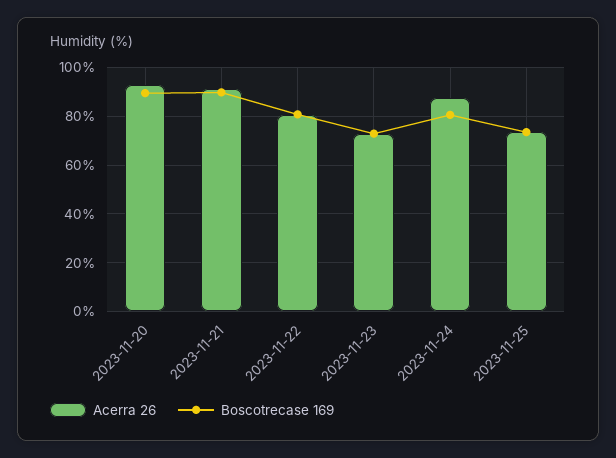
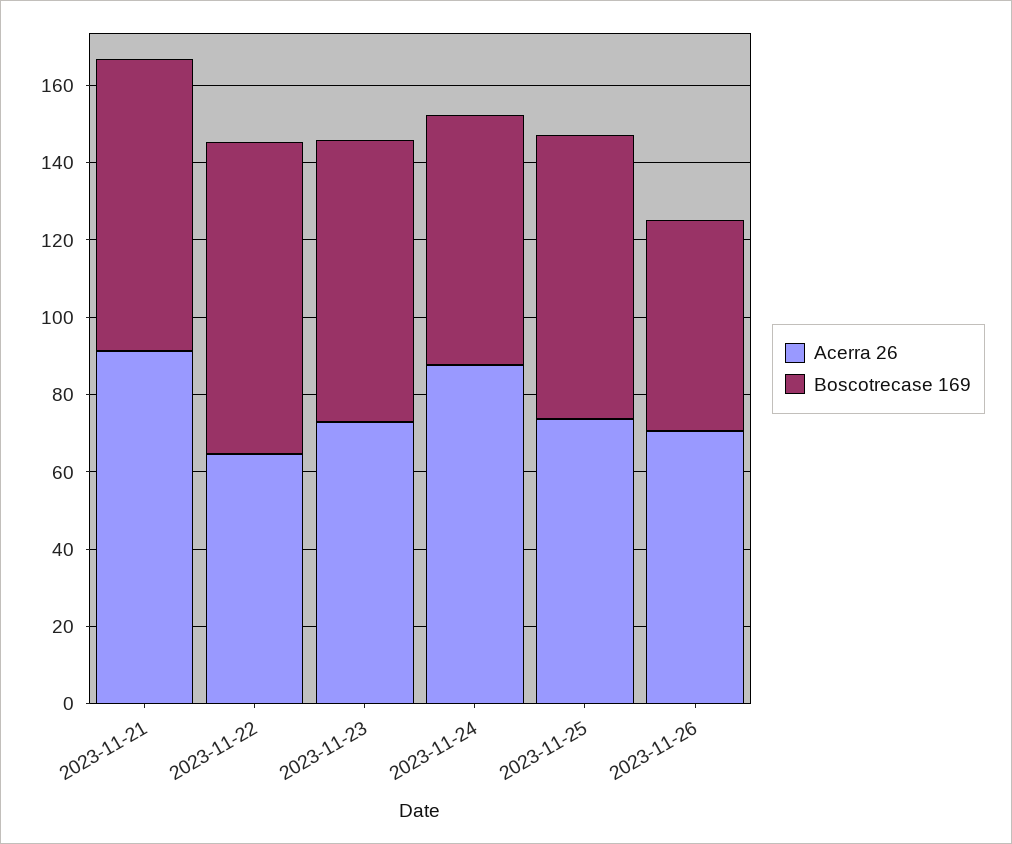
Acerra 26, 2023-11-20: 92.5 -> none
Boscotrecase 169, 2023-11-20: 90 -> none
Boscotrecase 169, 2023-11-21: 90 -> 75
Acerra 26, 2023-11-22: 80 -> 65
Boscotrecase 169, 2023-11-24: 80 -> 65
Acerra 26, 2023-11-26: none -> 70
Boscotrecase 169, 2023-11-26: none -> 55

